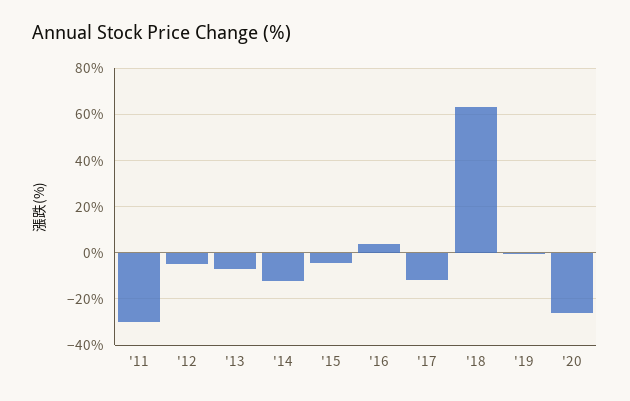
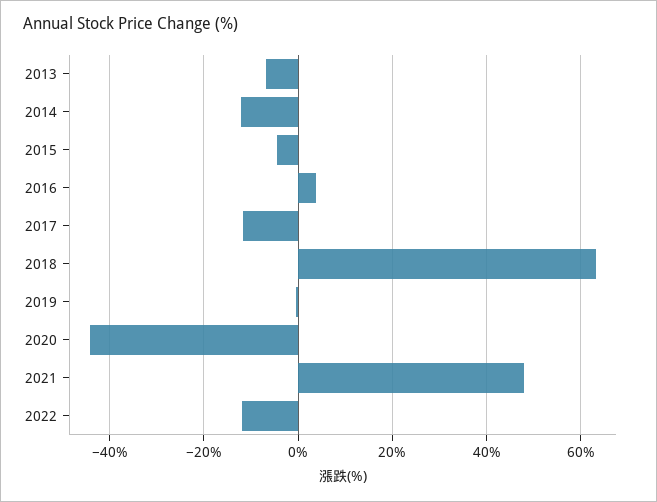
'11: -30 -> none
'12: -5 -> none
'20: -25 -> -44
2021: none -> 48
2022: none -> -12

